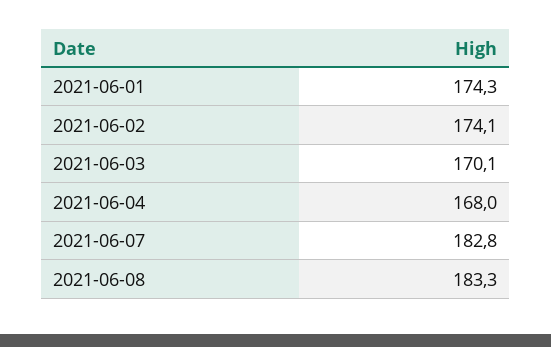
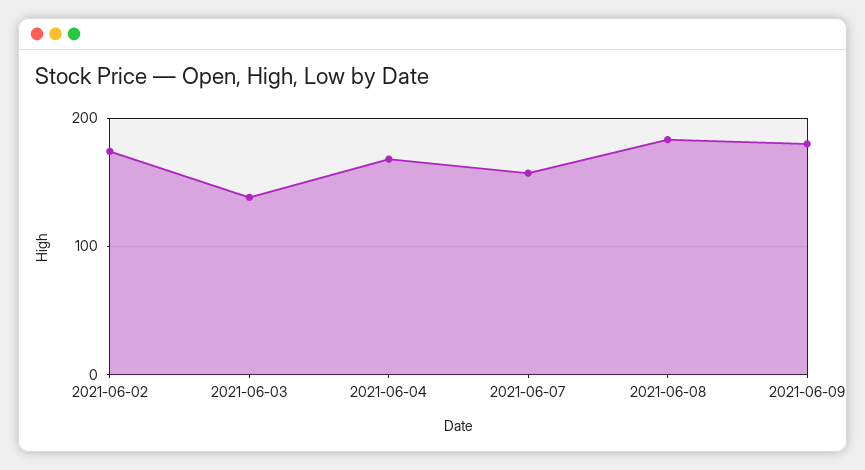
2021-06-01: 174.3 -> none
2021-06-03: 170.1 -> 140
2021-06-07: 182.8 -> 160
2021-06-09: none -> 180

